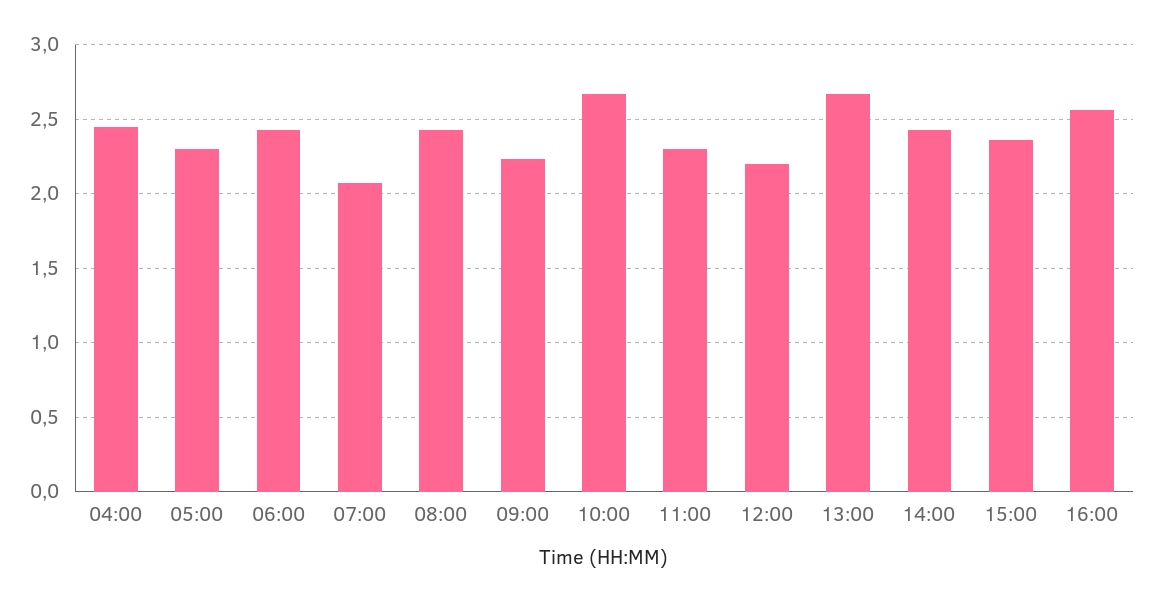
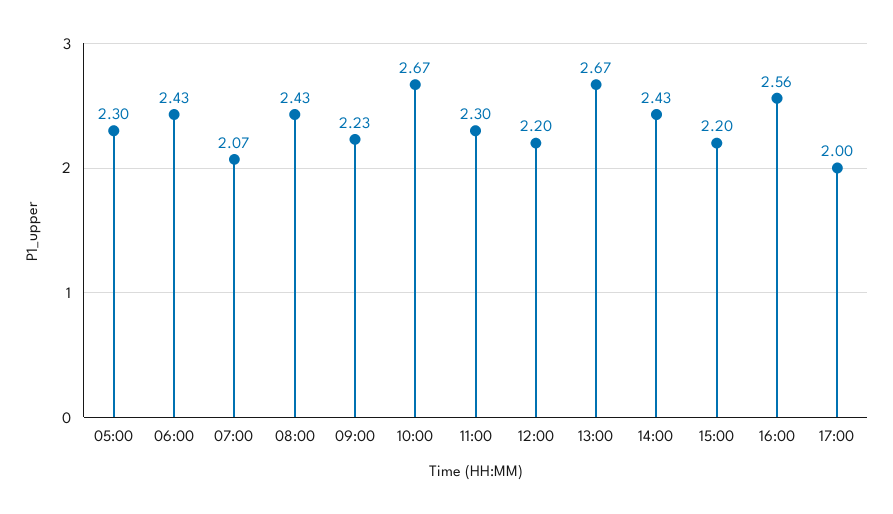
04:00: 2.45 -> none
15:00: 2.35 -> 2.2
17:00: none -> 2

